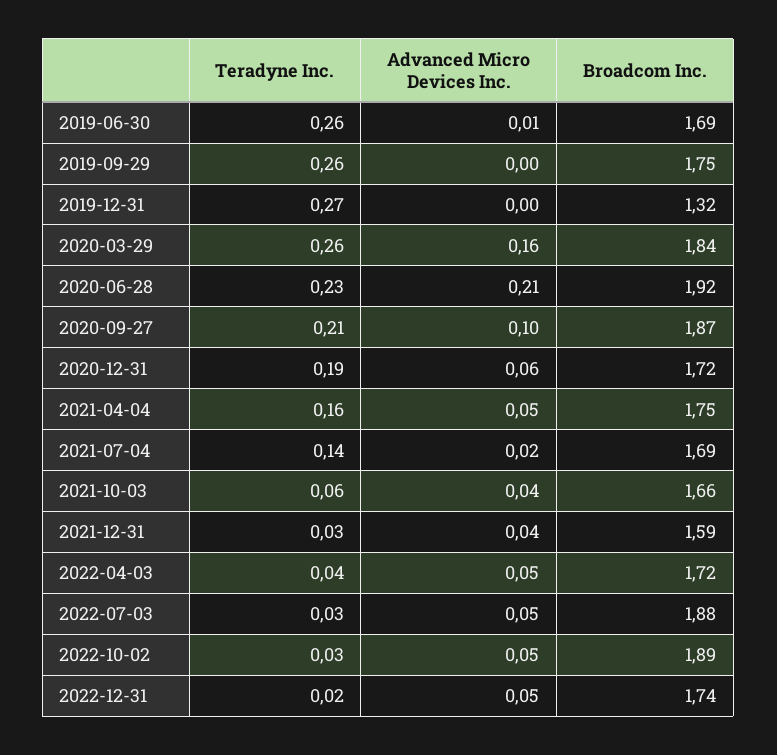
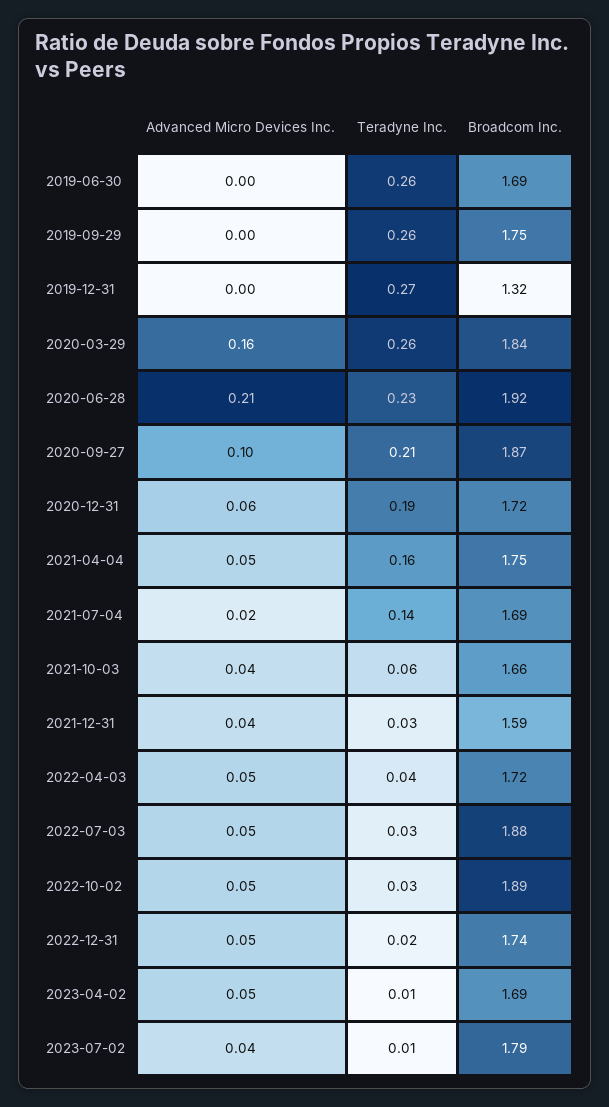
Advanced Micro Devices Inc., 2019-06-30: 0.01 -> 0
Advanced Micro Devices Inc., 2023-04-02: none -> 0.05
Teradyne Inc., 2023-04-02: none -> 0.01
Broadcom Inc., 2023-04-02: none -> 1.69
Advanced Micro Devices Inc., 2023-07-02: none -> 0.04
Teradyne Inc., 2023-07-02: none -> 0.01
Broadcom Inc., 2023-07-02: none -> 1.79

